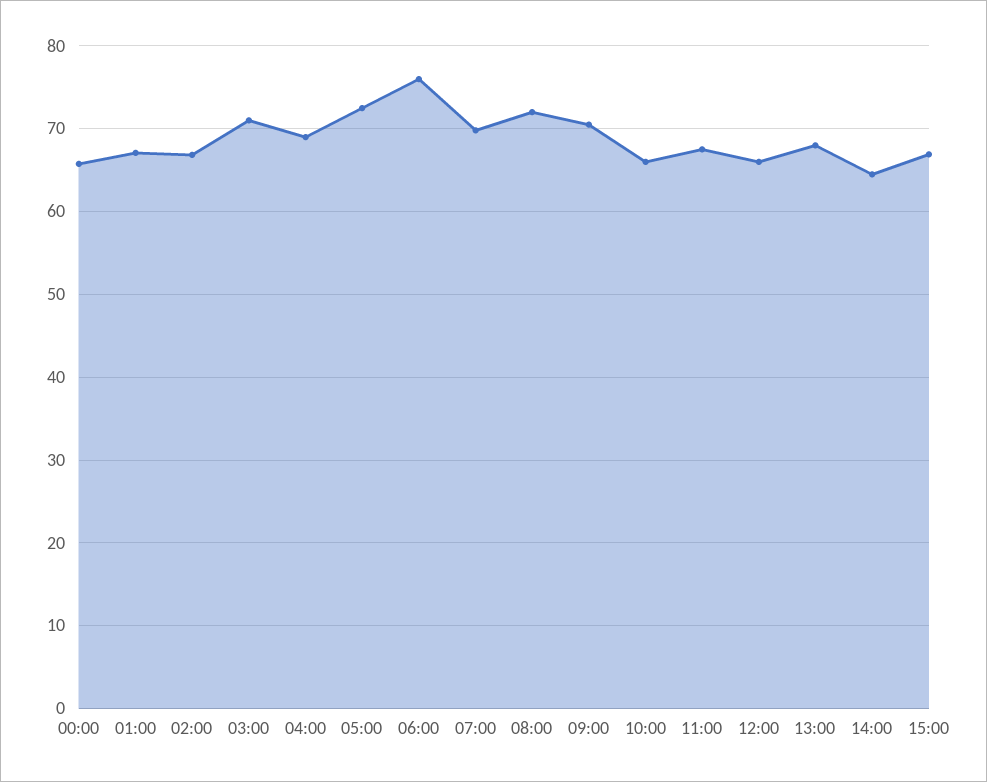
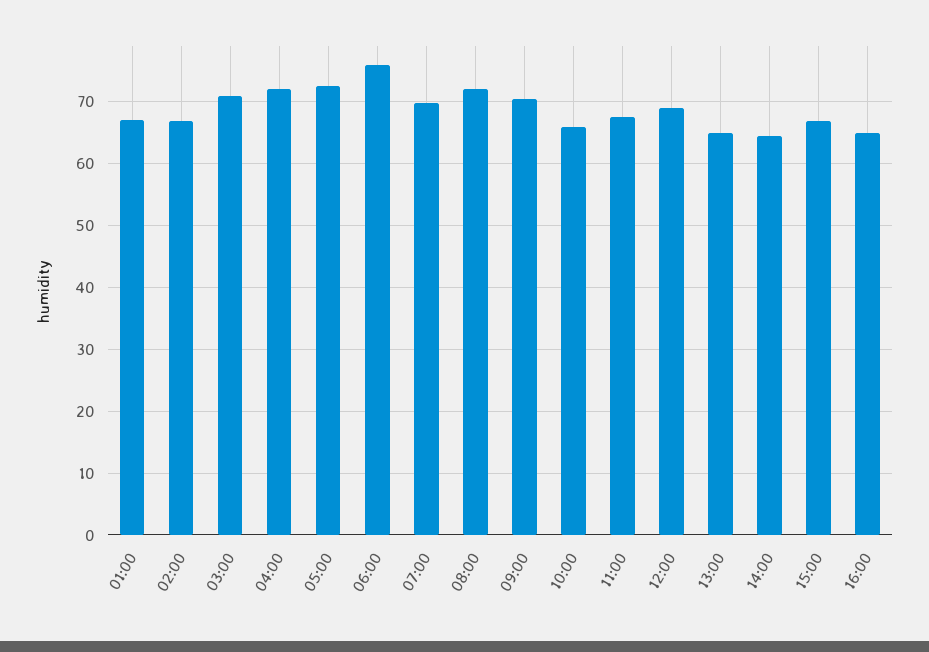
00:00: 66 -> none
04:00: 69 -> 72
12:00: 66 -> 69
13:00: 68 -> 65
16:00: none -> 65

